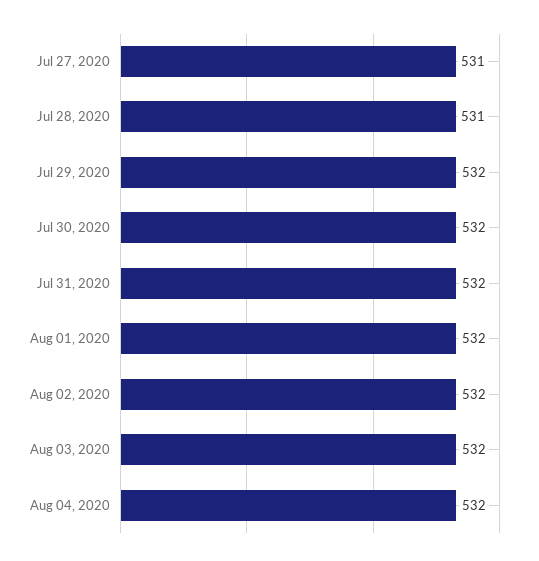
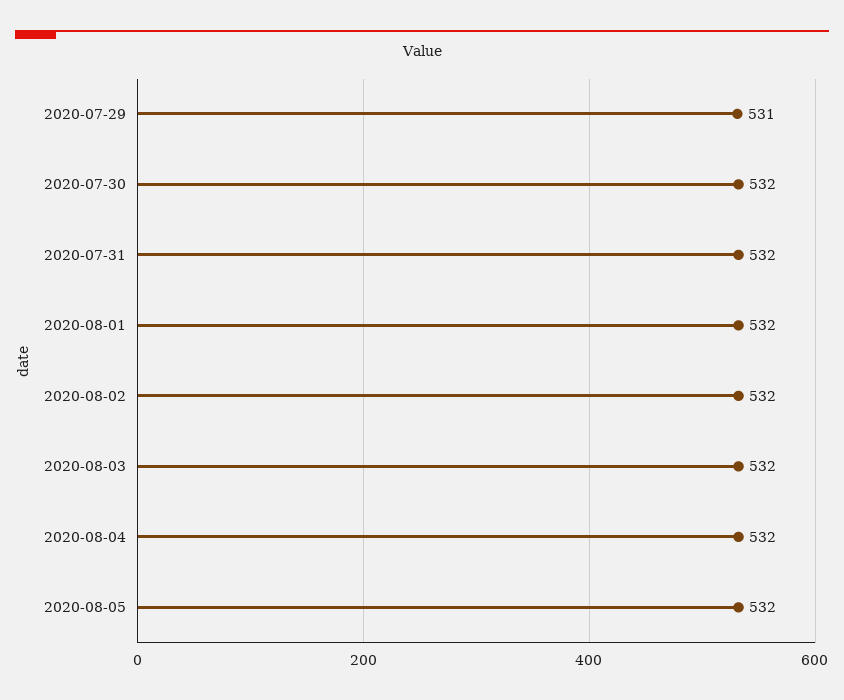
Jul 27, 2020: 531 -> none
Jul 28, 2020: 531 -> none
Jul 29, 2020: 532 -> 531
2020-08-05: none -> 532

